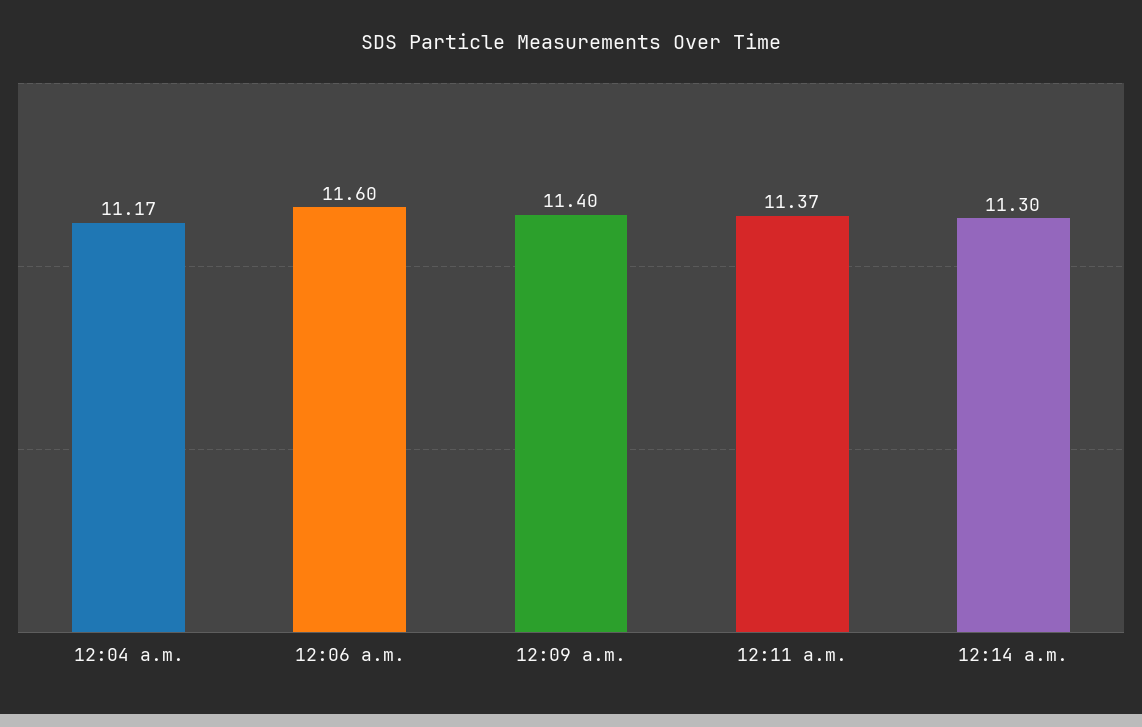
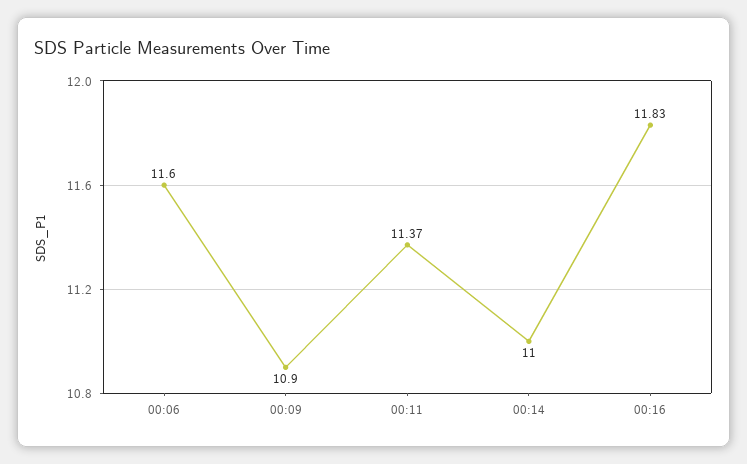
12:04 a.m.: 11.17 -> none
12:09 a.m.: 11.4 -> 10.9
12:14 a.m.: 11.3 -> 11
00:16: none -> 11.83

